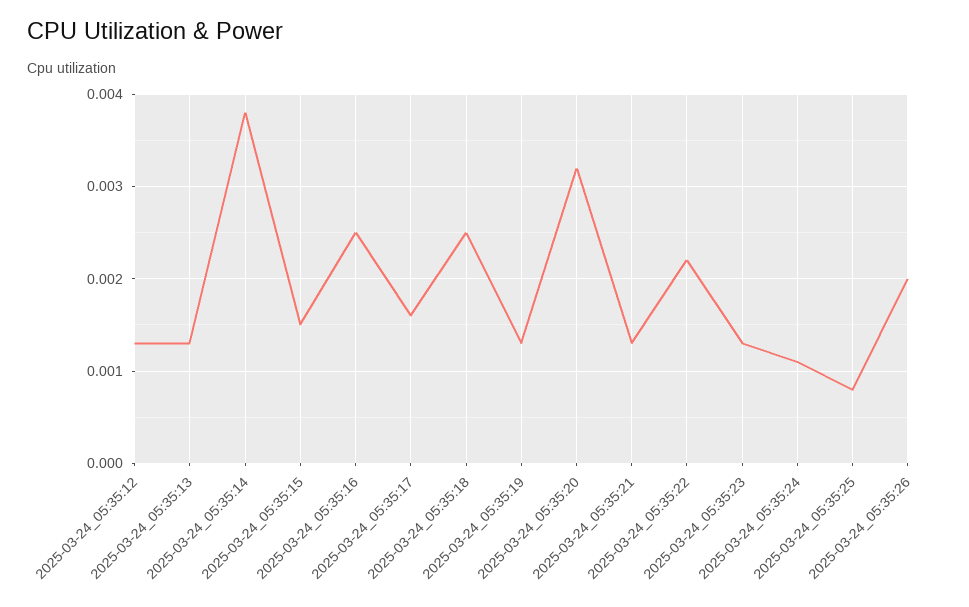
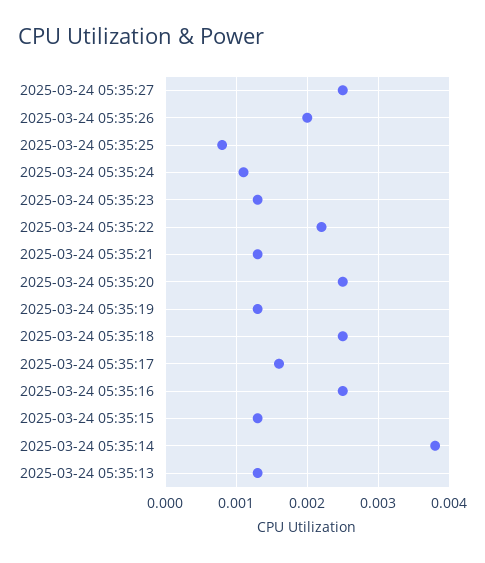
2025-03-24_05:35:12: 0.0013 -> none
2025-03-24_05:35:15: 0.0015 -> 0.0013
2025-03-24_05:35:20: 0.0032 -> 0.0025
2025-03-24 05:35:27: none -> 0.0025

